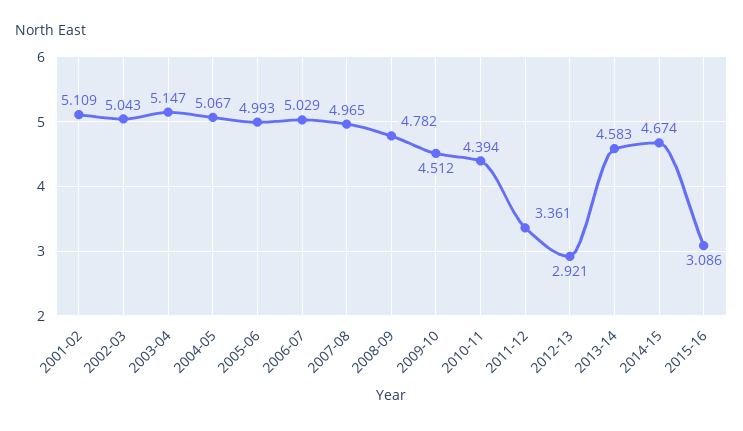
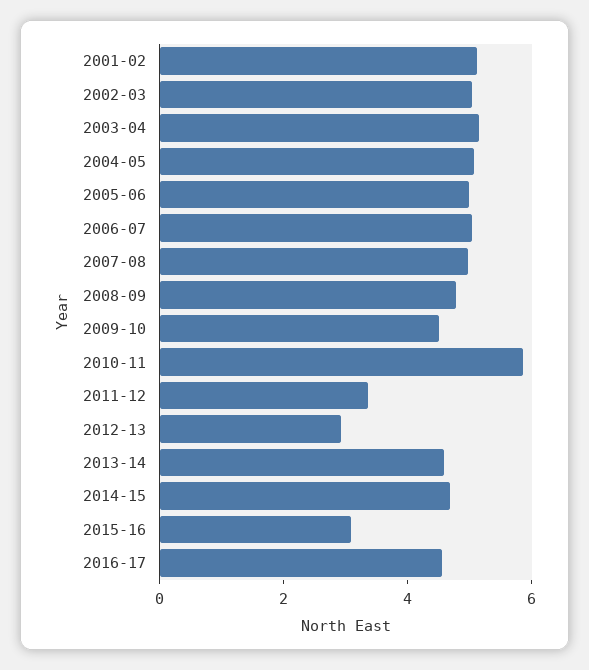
2010-11: 4.394 -> 6
2016-17: none -> 4.5

